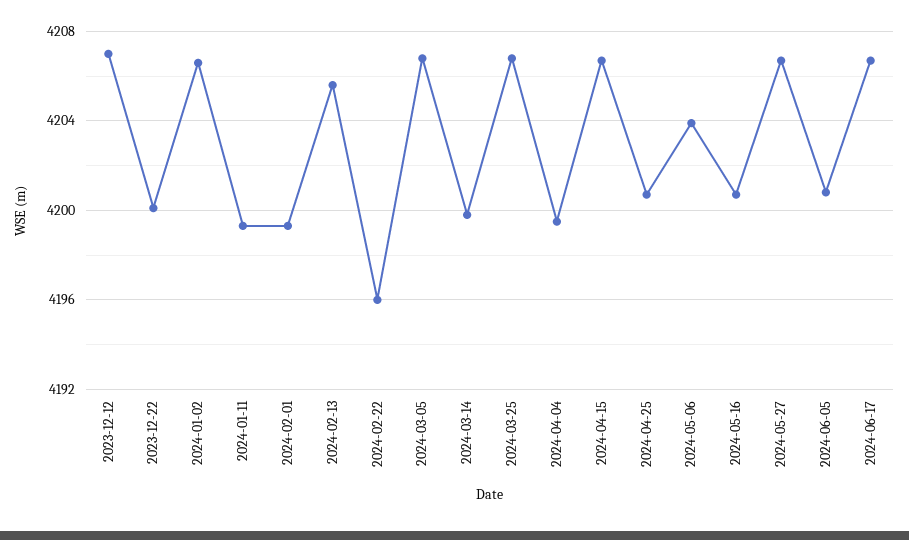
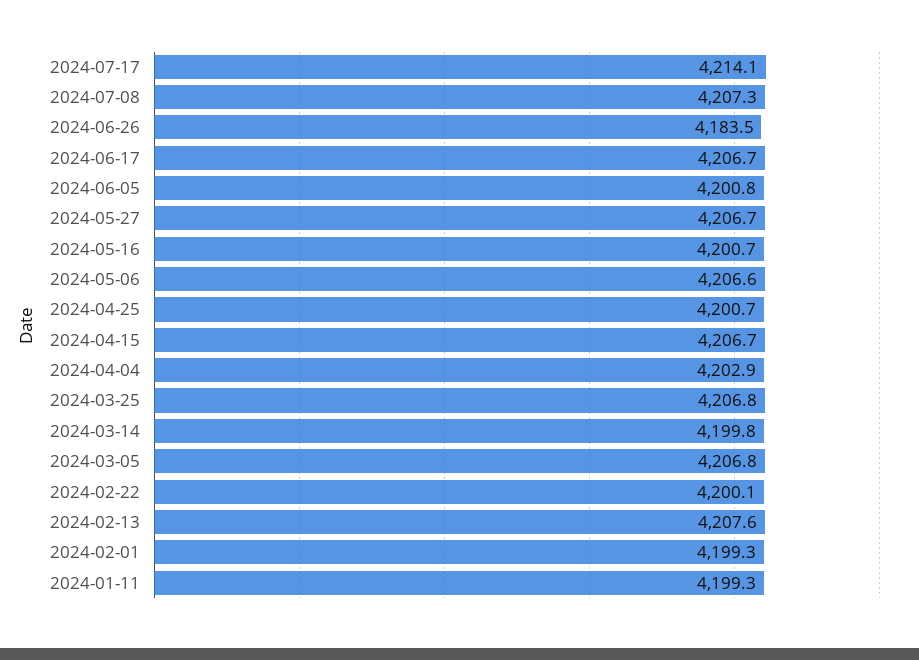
2023-12-12: 4207 -> none
2023-12-22: 4200 -> none
2024-01-02: 4206.5 -> none
2024-02-13: 4205.5 -> 4207.6
2024-02-22: 4196 -> 4200.1
2024-04-04: 4199.5 -> 4202.9
2024-05-06: 4204 -> 4206.6
2024-07-17: none -> 4214.1
2024-07-08: none -> 4207.3
2024-06-26: none -> 4183.5

